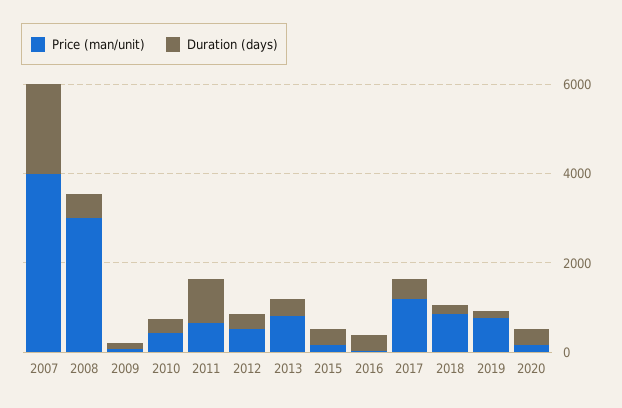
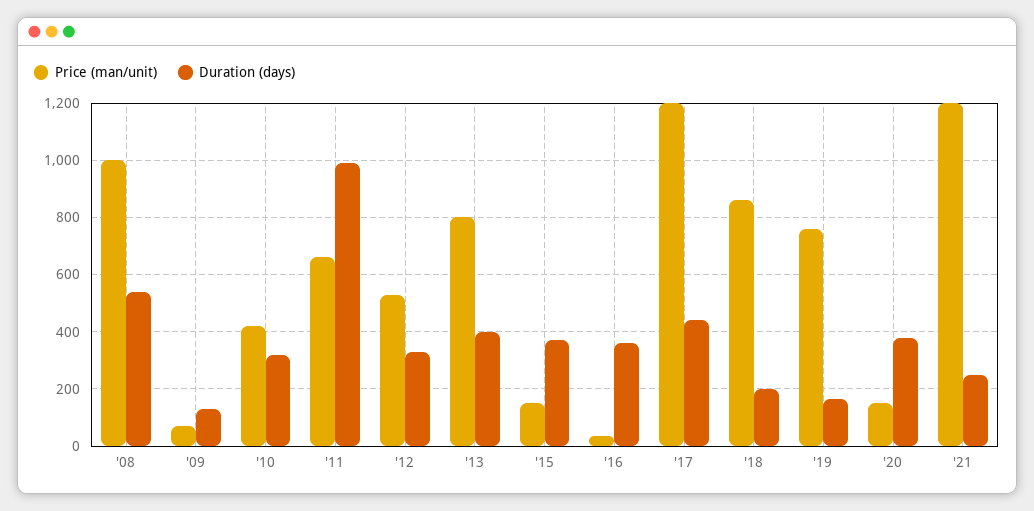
Price (man/unit), 2007: 4000 -> none
Duration (days), 2007: 2000 -> none
Price (man/unit), 2008: 3000 -> 1000
Price (man/unit), '21: none -> 1200
Duration (days), '21: none -> 250

